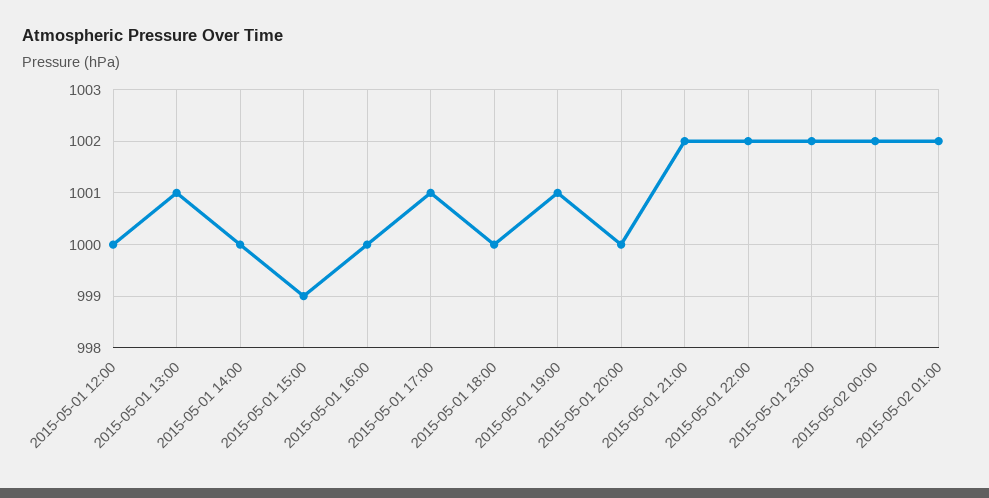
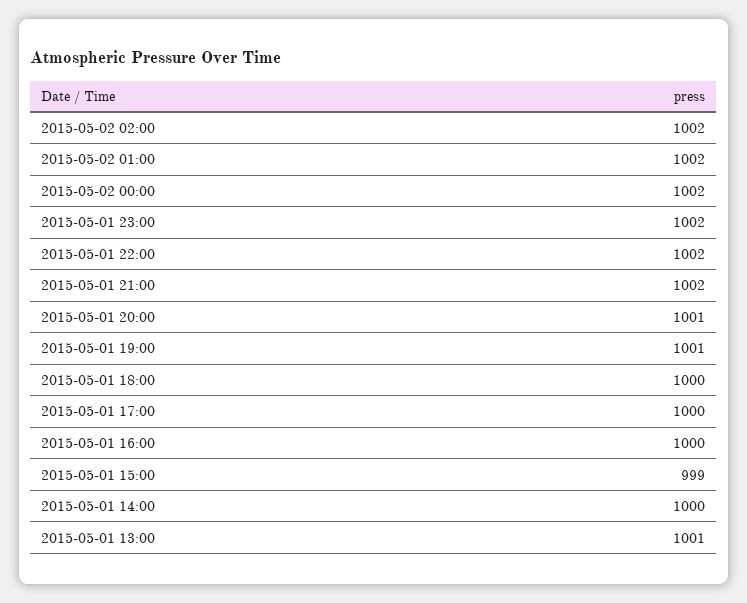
2015-05-01 12:00: 1000 -> none
2015-05-01 17:00: 1001 -> 1000
2015-05-01 20:00: 1000 -> 1001
2015-05-02 02:00: none -> 1002

